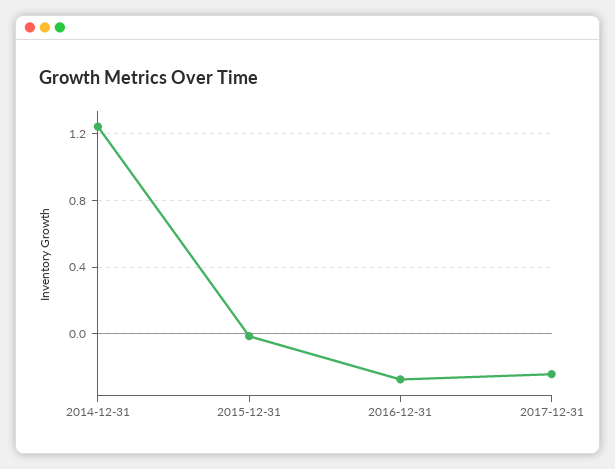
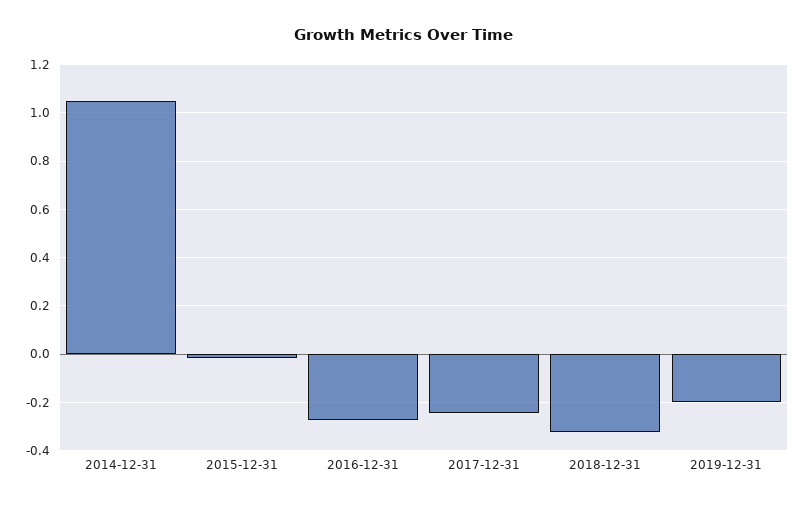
2014-12-31: 1.25 -> 1.05
2018-12-31: none -> -0.325
2019-12-31: none -> -0.2

